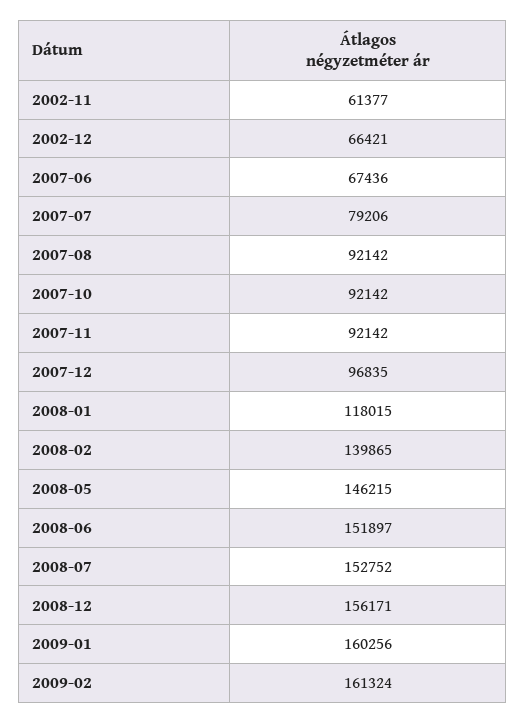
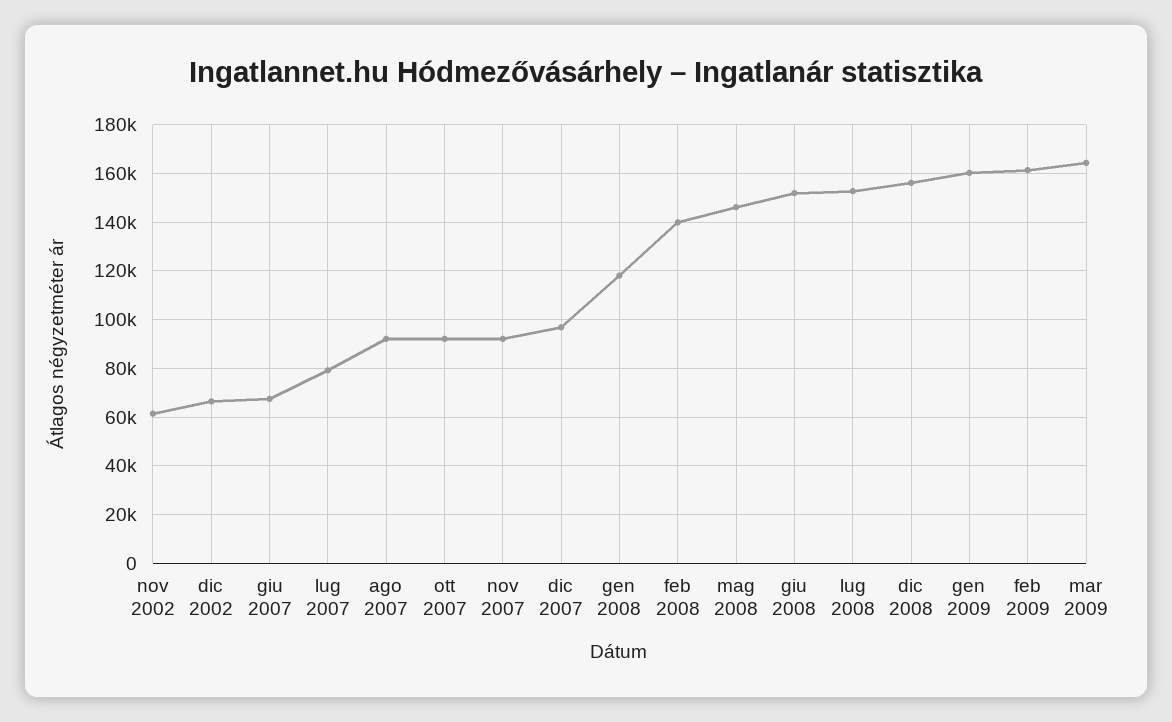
mar 2009: none -> 165000

